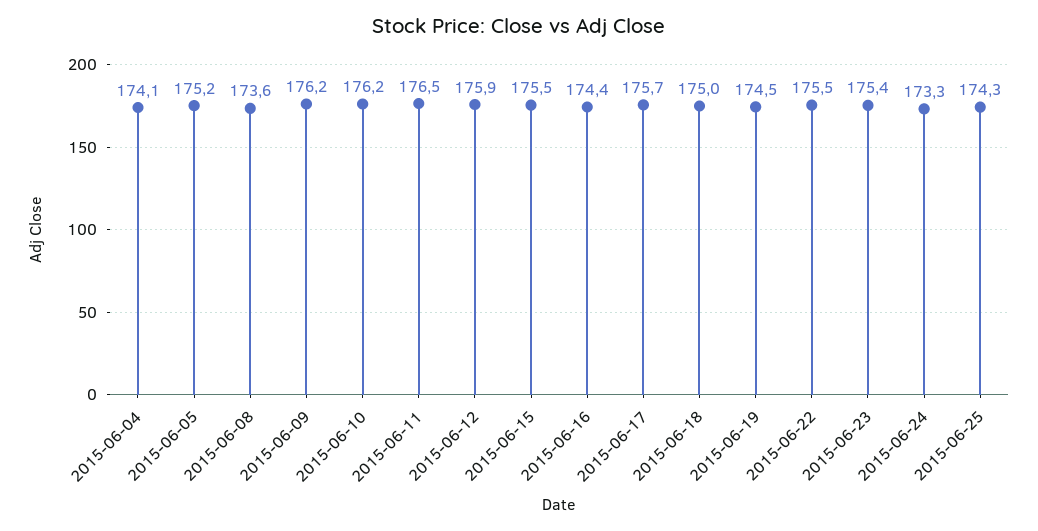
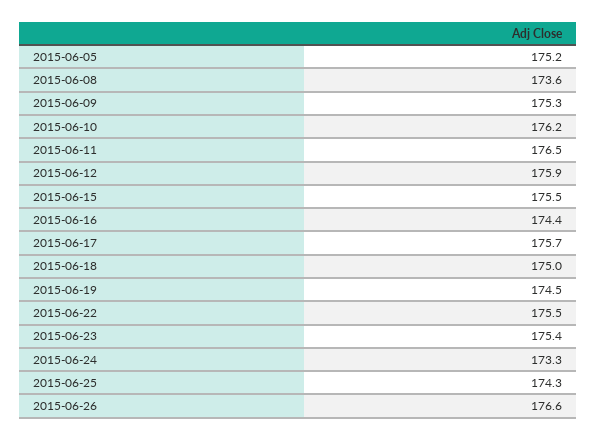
2015-06-04: 174.1 -> none
2015-06-09: 176.2 -> 175.3
2015-06-26: none -> 176.6

